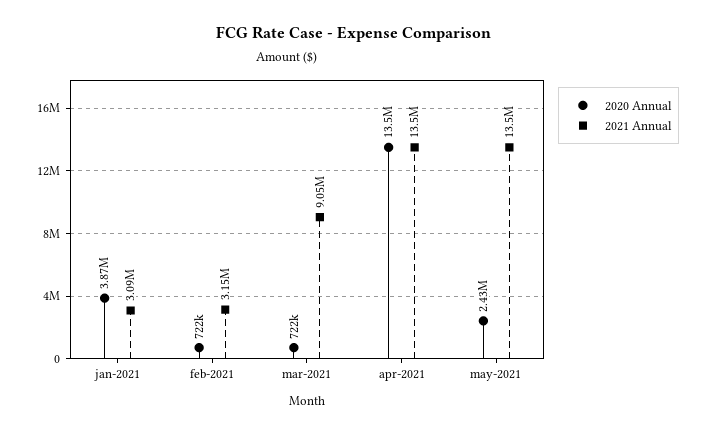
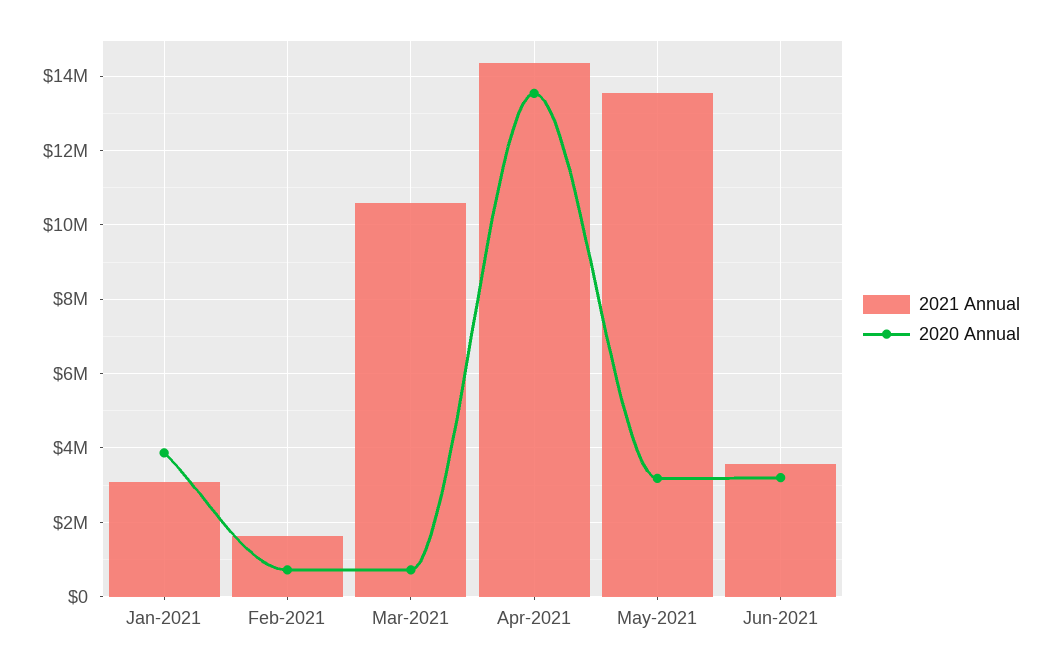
2021 Annual, feb-2021: 3150000 -> 1600000
2021 Annual, mar-2021: 9050000 -> 10600000
2021 Annual, apr-2021: 13500000 -> 14400000
2020 Annual, may-2021: 2430000 -> 3200000
2021 Annual, Jun-2021: none -> 3600000
2020 Annual, Jun-2021: none -> 3200000

